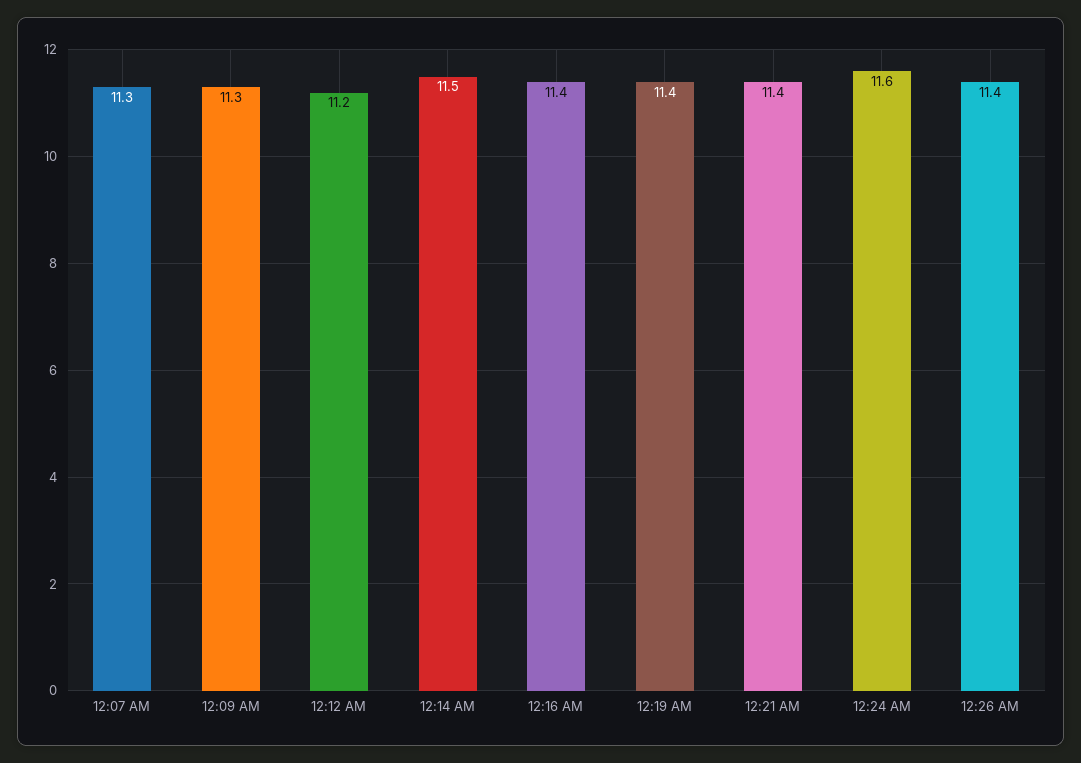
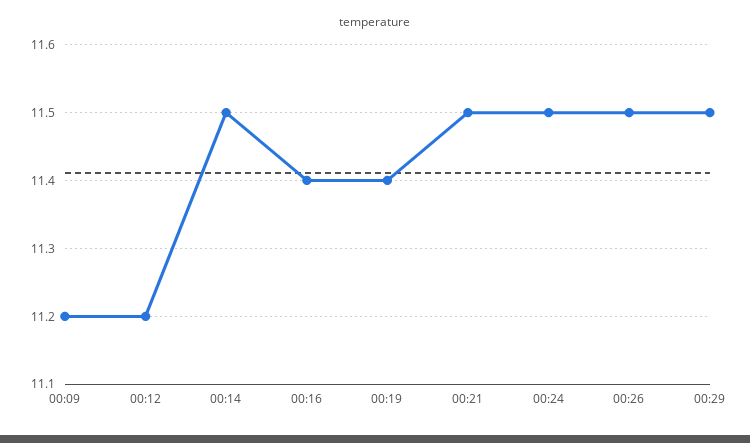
12:07 AM: 11.3 -> none
12:09 AM: 11.3 -> 11.2
12:21 AM: 11.4 -> 11.5
12:24 AM: 11.6 -> 11.5
12:26 AM: 11.4 -> 11.5
00:29: none -> 11.5

